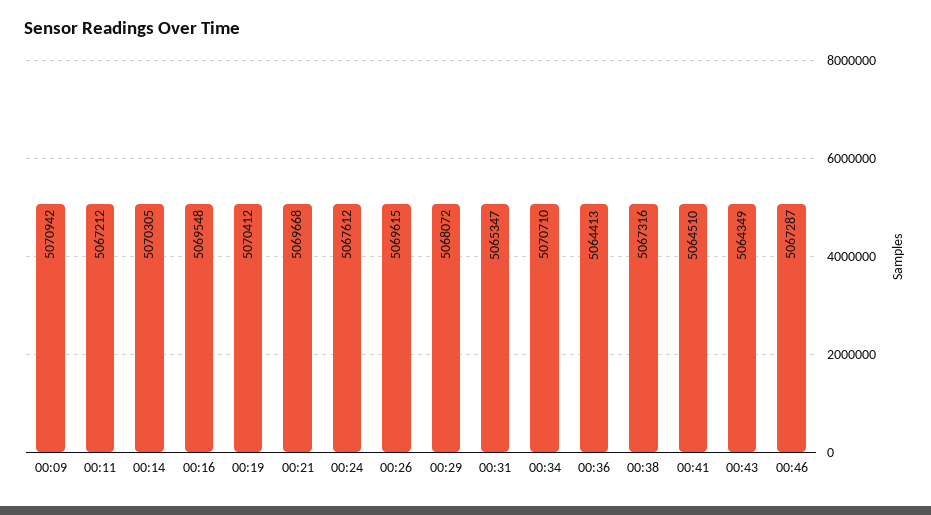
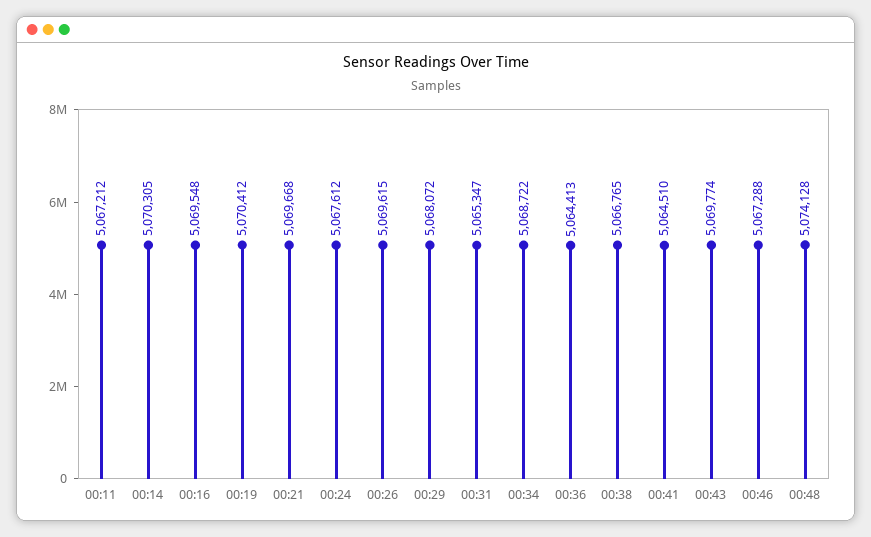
00:09: 5070942 -> none
00:34: 5070710 -> 5068722
00:38: 5067316 -> 5066765
00:43: 5064349 -> 5069774
00:46: 5067287 -> 5067288
00:48: none -> 5074128

